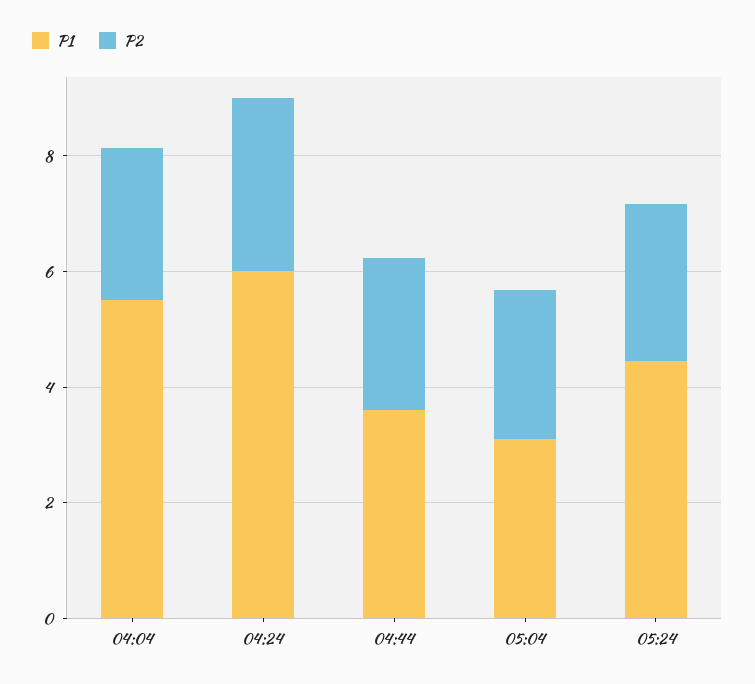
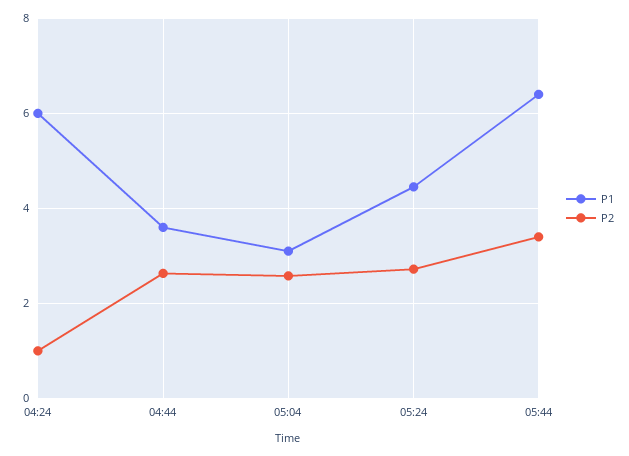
P1, 04:04: 5.5 -> none
P2, 04:04: 2.5 -> none
P2, 04:24: 3 -> 1
P1, 05:44: none -> 6.4
P2, 05:44: none -> 3.4

